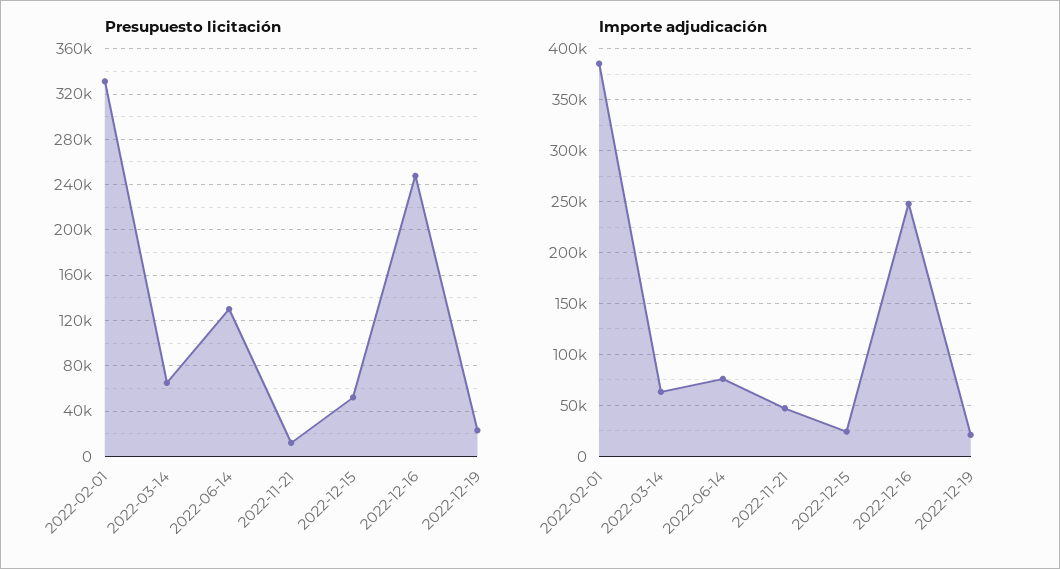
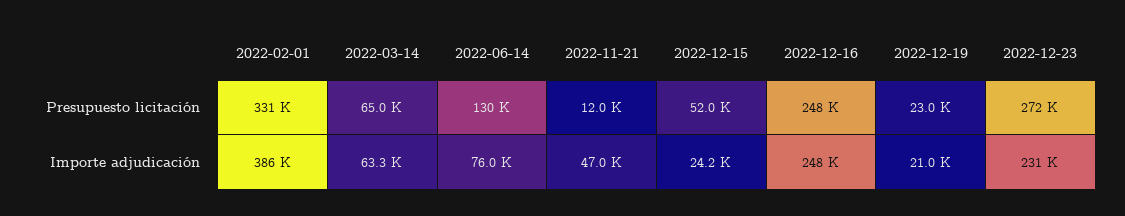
Presupuesto licitación, 2022-12-23: none -> 272000
Importe adjudicación, 2022-12-23: none -> 231000

